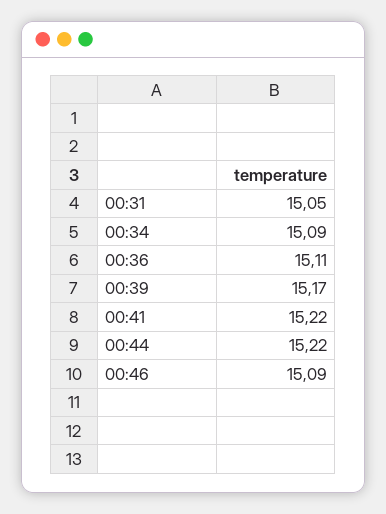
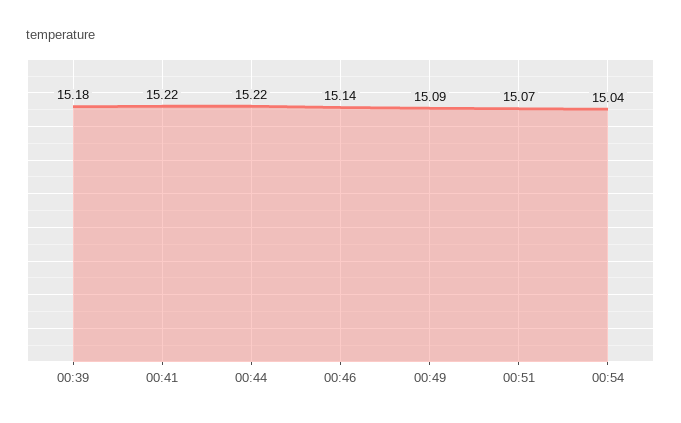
00:31: 15.05 -> none
00:34: 15.09 -> none
00:36: 15.11 -> none
00:39: 15.17 -> 15.18
00:46: 15.09 -> 15.14
00:49: none -> 15.09
00:51: none -> 15.07
00:54: none -> 15.04

